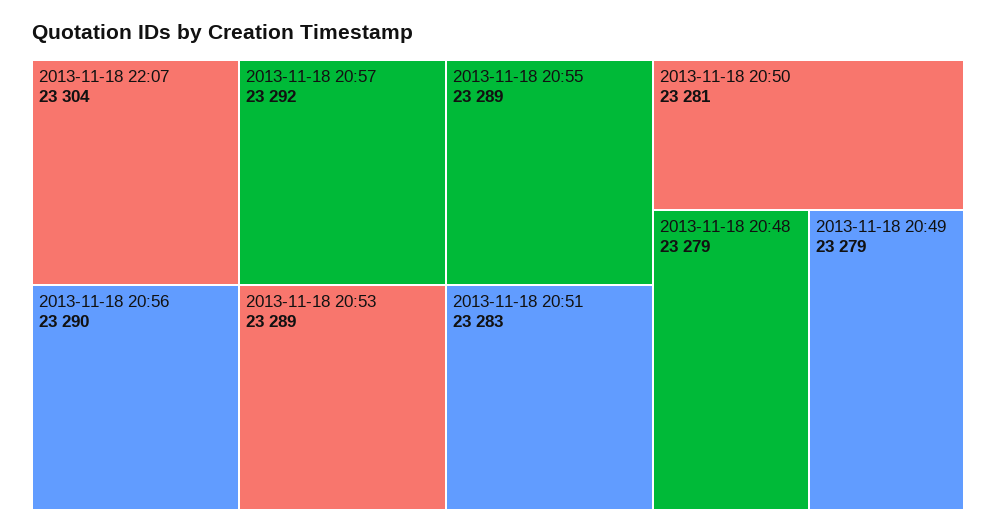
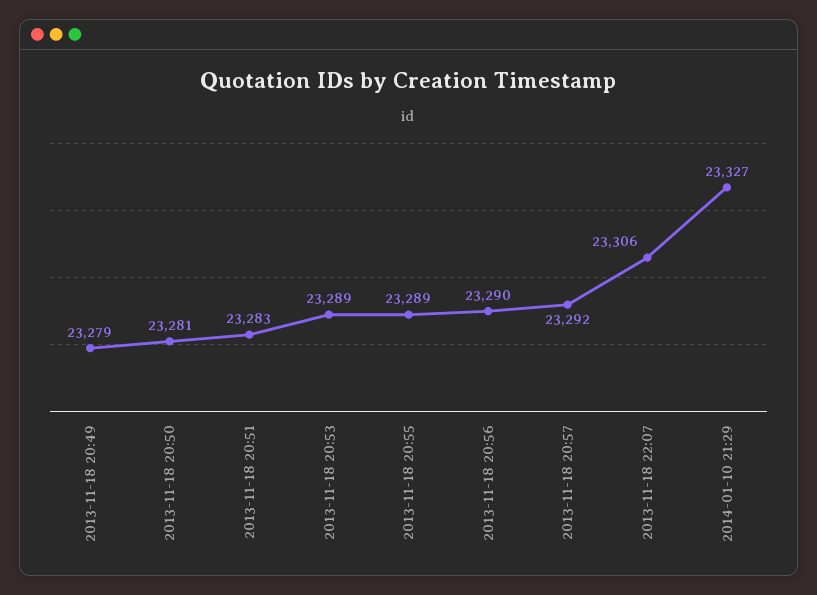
2013-11-18 22:07: 23304 -> 23306
2013-11-18 20:48: 23279 -> none
2014-01-10 21:29: none -> 23327

